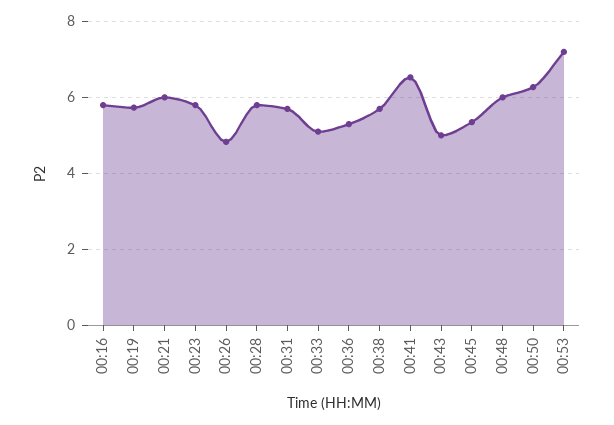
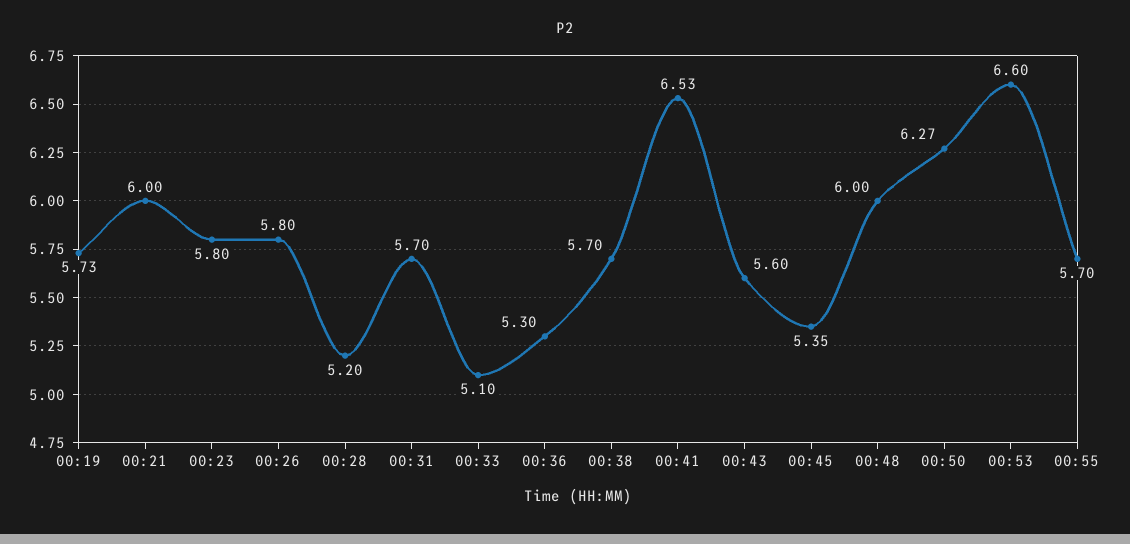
00:16: 5.8 -> none
00:26: 4.8 -> 5.8
00:28: 5.8 -> 5.2
00:43: 5 -> 5.6
00:53: 7.2 -> 6.6
00:55: none -> 5.7

